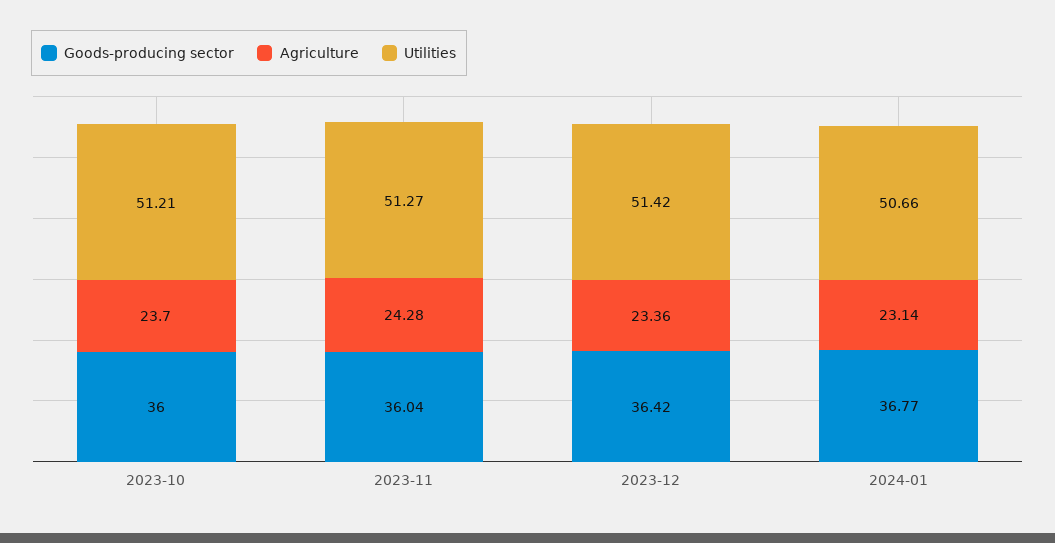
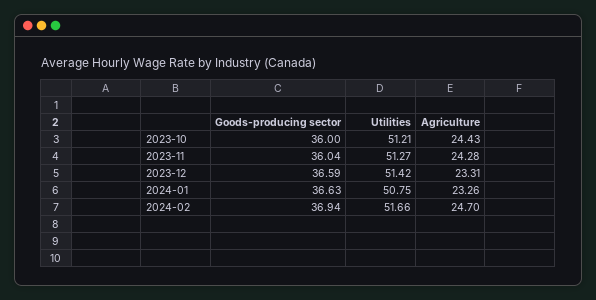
Agriculture, 2023-10: 23.7 -> 24.43
Goods-producing sector, 2023-12: 36.42 -> 36.59
Agriculture, 2023-12: 23.36 -> 23.31
Goods-producing sector, 2024-01: 36.77 -> 36.63
Agriculture, 2024-01: 23.14 -> 23.26
Utilities, 2024-01: 50.66 -> 50.75
Goods-producing sector, 2024-02: none -> 36.94
Utilities, 2024-02: none -> 51.66
Agriculture, 2024-02: none -> 24.7

